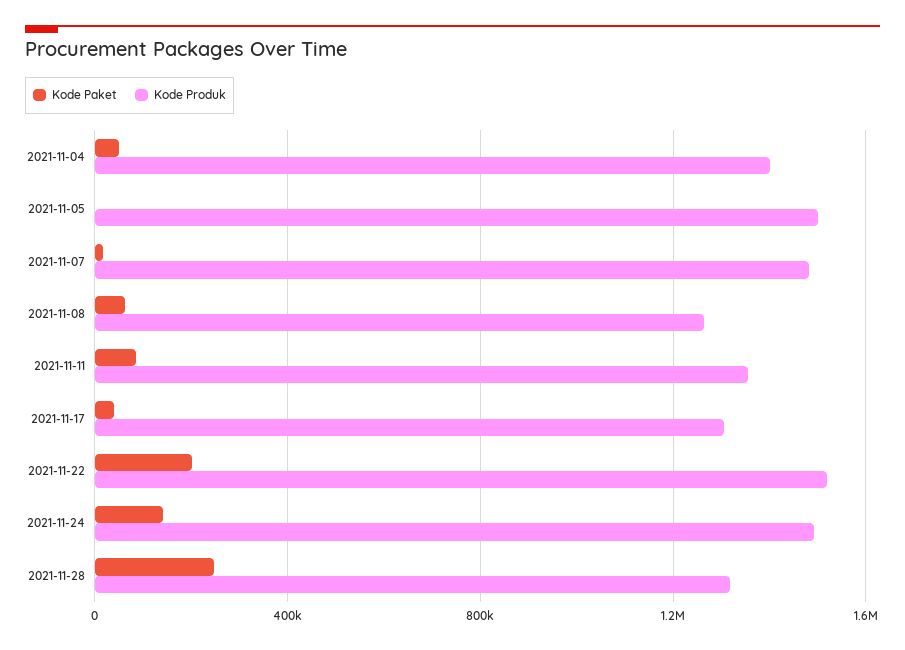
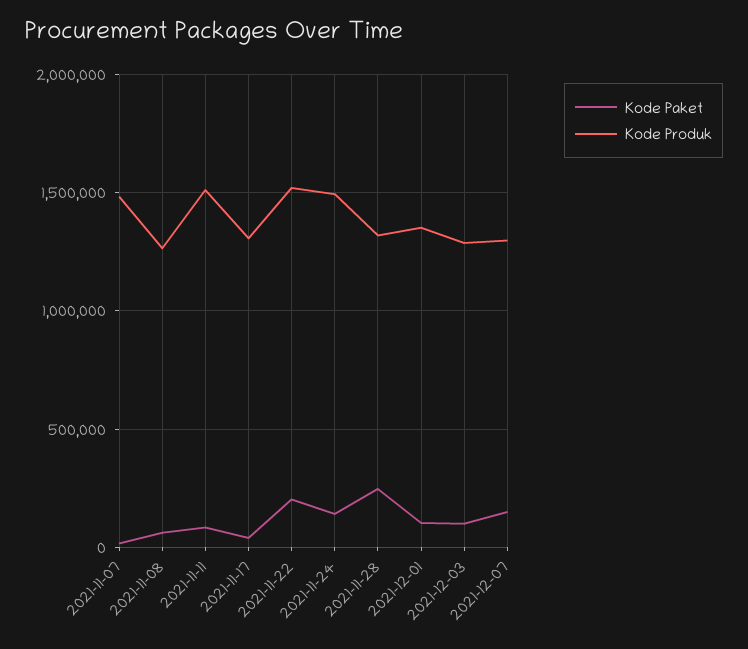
Kode Paket, 2021-11-04: 50000 -> none
Kode Produk, 2021-11-04: 1400000 -> none
Kode Paket, 2021-11-05: 0 -> none
Kode Produk, 2021-11-05: 1500000 -> none
Kode Produk, 2021-11-11: 1350000 -> 1500000
Kode Paket, 2021-12-01: none -> 100000
Kode Produk, 2021-12-01: none -> 1350000
Kode Paket, 2021-12-03: none -> 100000
Kode Produk, 2021-12-03: none -> 1300000
Kode Paket, 2021-12-07: none -> 150000
Kode Produk, 2021-12-07: none -> 1300000

